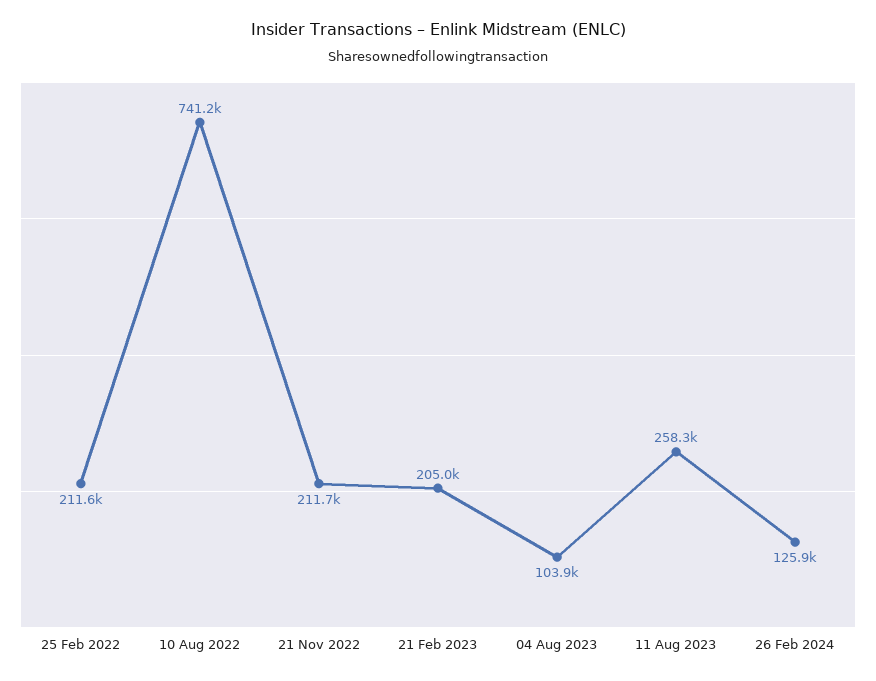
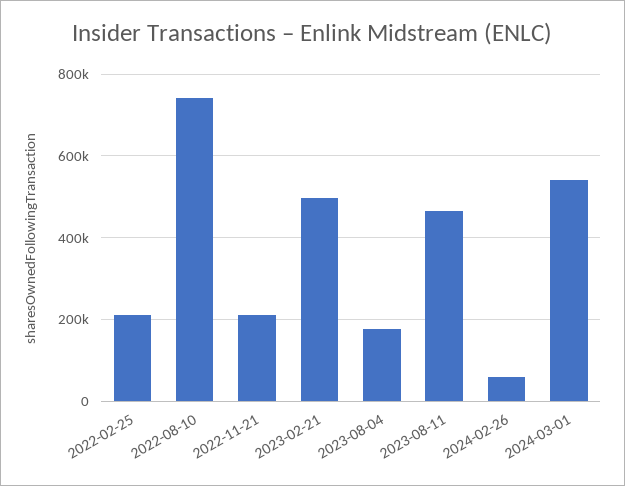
21 Feb 2023: 205000 -> 500000
04 Aug 2023: 103900 -> 180000
11 Aug 2023: 258300 -> 460000
26 Feb 2024: 125900 -> 60000
2024-03-01: none -> 540000

